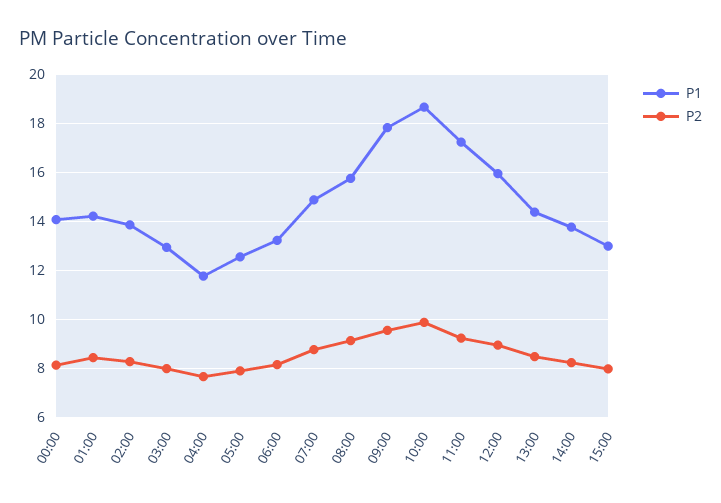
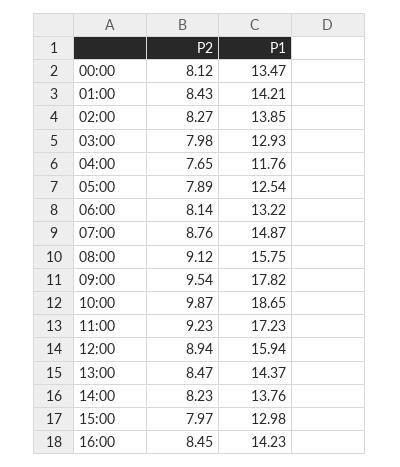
P1, 00:00: 14 -> 13.47
P2, 16:00: none -> 8.45
P1, 16:00: none -> 14.23

